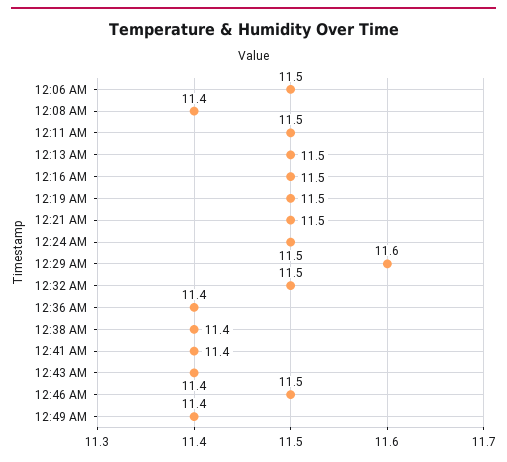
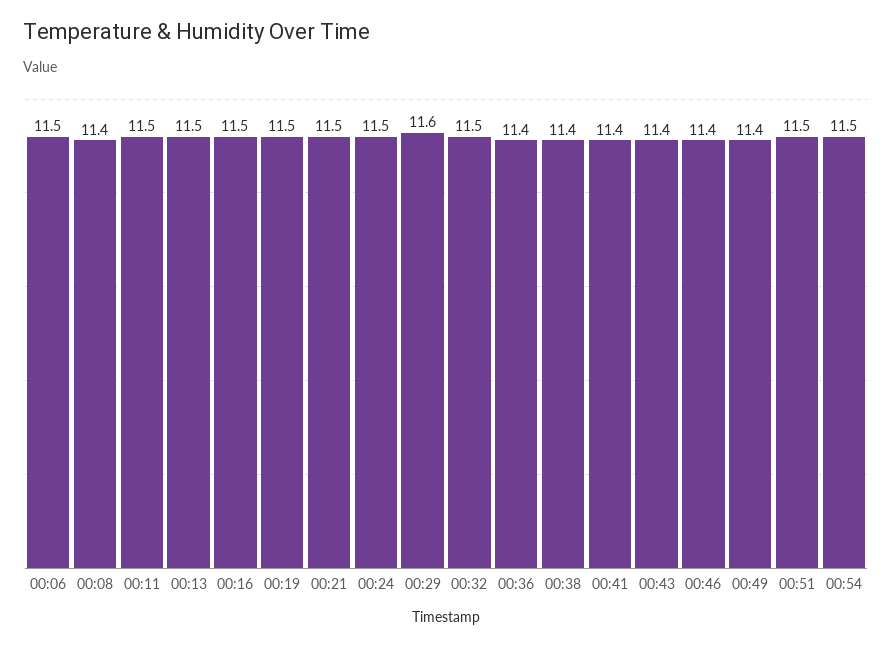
12:46 AM: 11.5 -> 11.4
00:51: none -> 11.5
00:54: none -> 11.5

